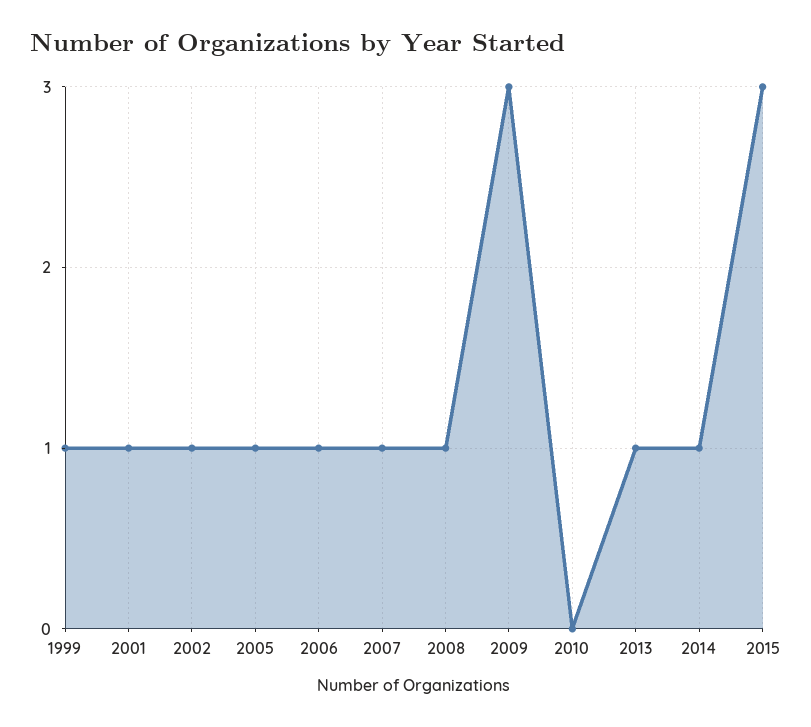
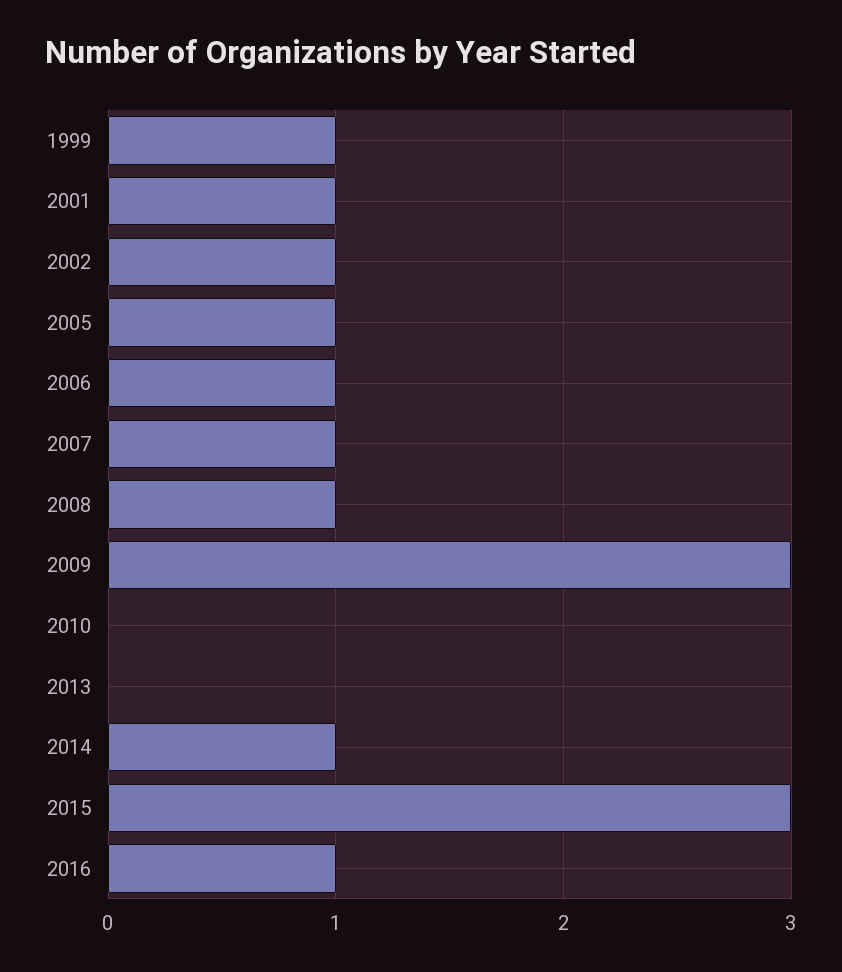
2013: 1 -> 0
2016: none -> 1

